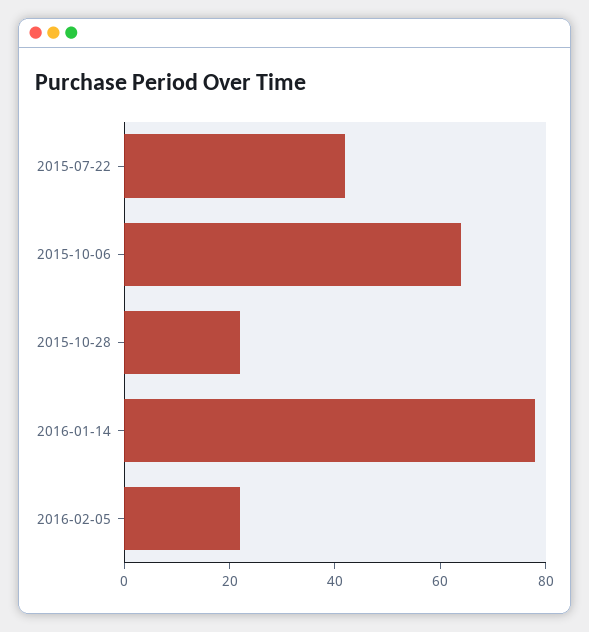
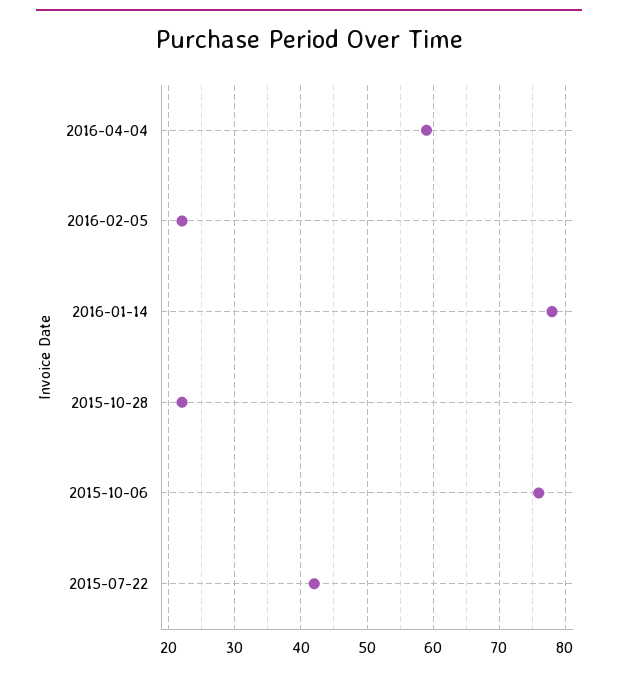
2015-10-06: 65 -> 76
2016-04-04: none -> 59

